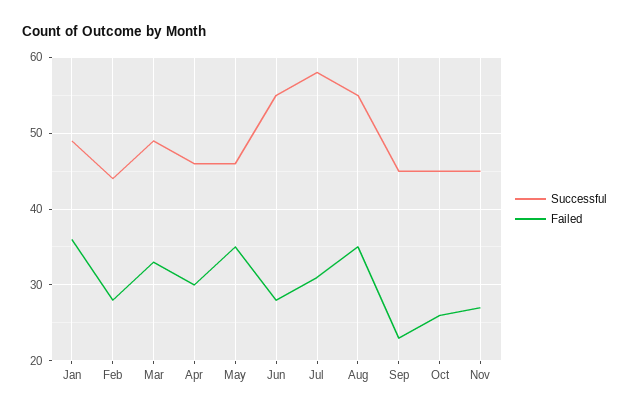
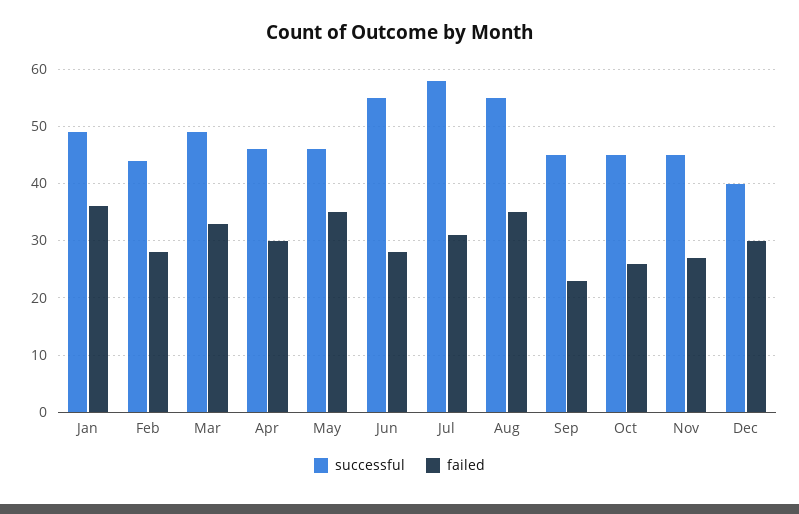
Successful, Dec: none -> 40
Failed, Dec: none -> 30

